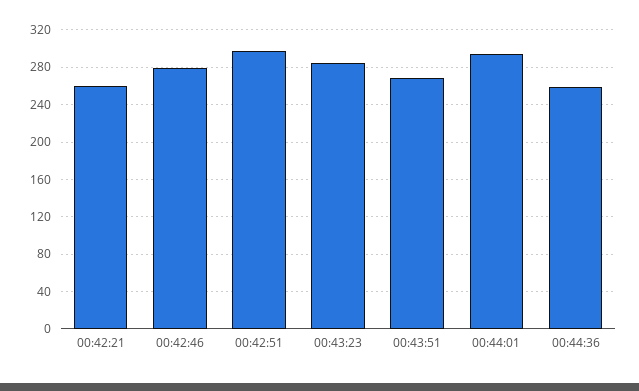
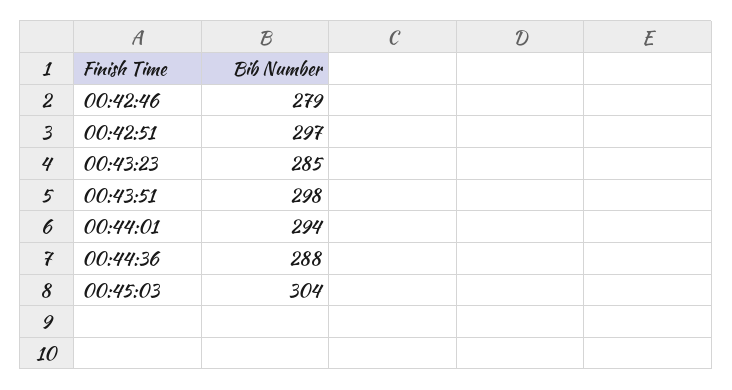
00:42:21: 260 -> none
00:43:51: 270 -> 298
00:44:36: 260 -> 288
00:45:03: none -> 304

